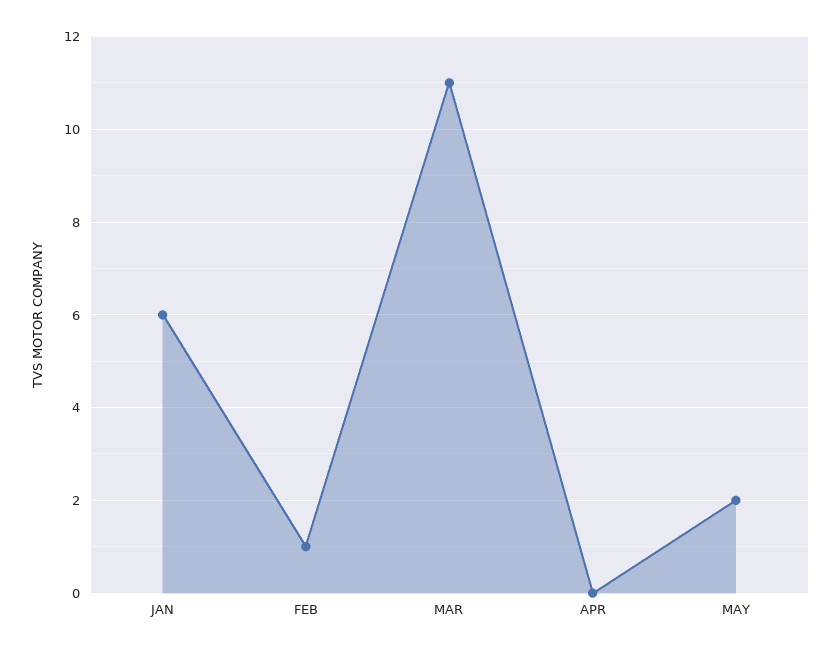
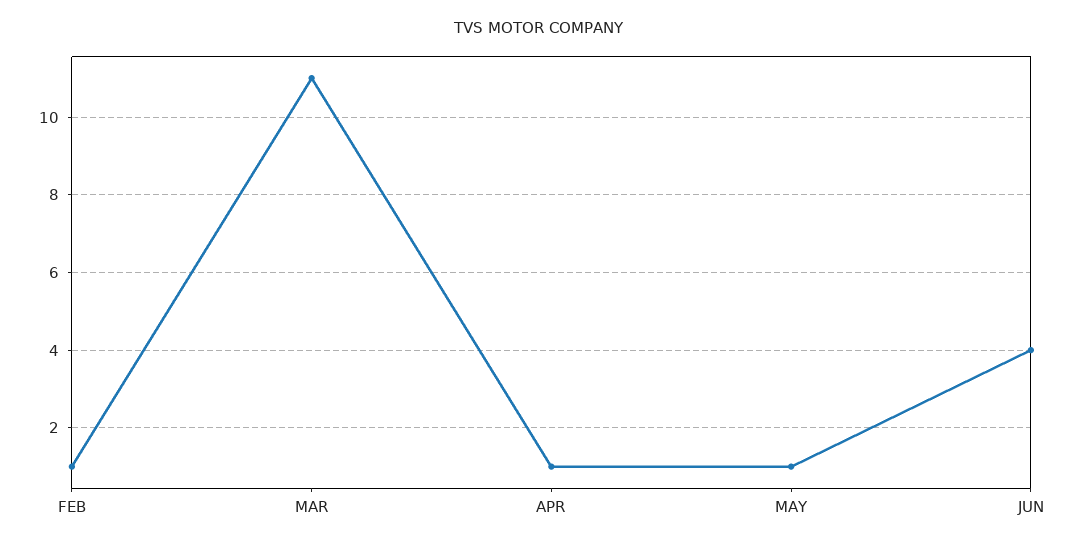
JAN: 6 -> none
APR: 0 -> 1
MAY: 2 -> 1
JUN: none -> 4

